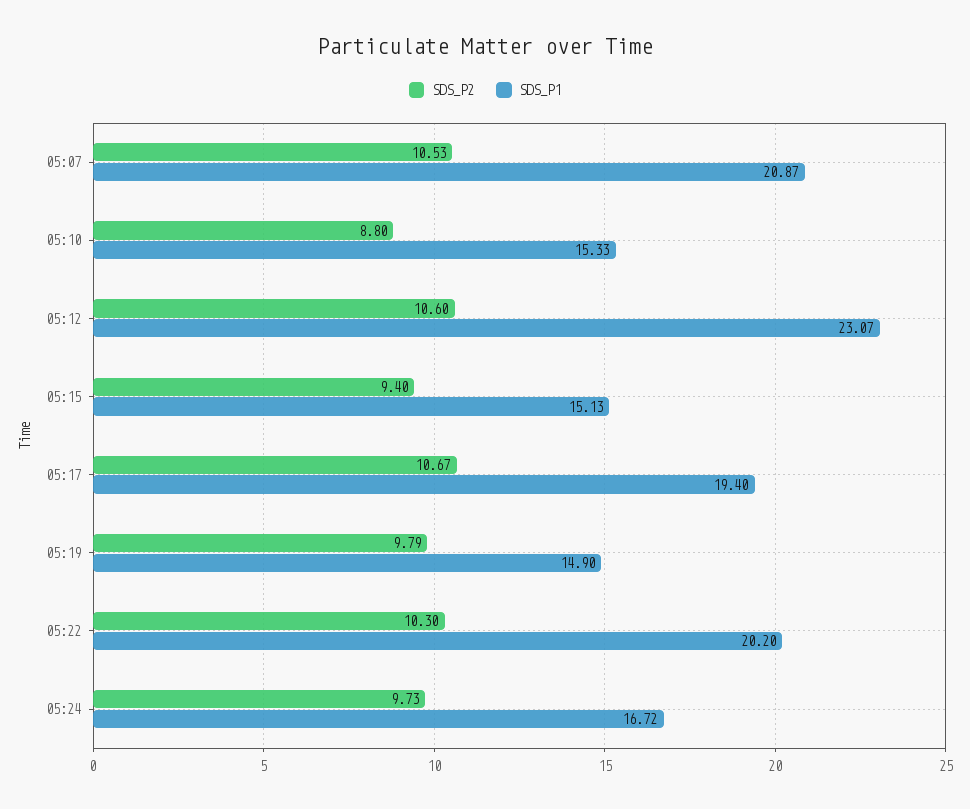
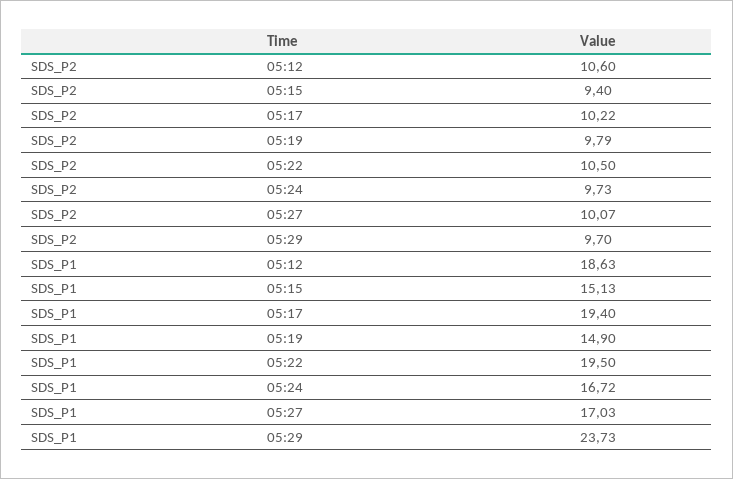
SDS_P2, 05:07: 10.53 -> none
SDS_P1, 05:07: 20.87 -> none
SDS_P2, 05:10: 8.8 -> none
SDS_P1, 05:10: 15.33 -> none
SDS_P1, 05:12: 23.07 -> 18.63
SDS_P2, 05:17: 10.67 -> 10.22
SDS_P2, 05:22: 10.3 -> 10.5
SDS_P1, 05:22: 20.2 -> 19.5
SDS_P2, 05:27: none -> 10.07
SDS_P2, 05:29: none -> 9.7
SDS_P1, 05:27: none -> 17.03
SDS_P1, 05:29: none -> 23.73

